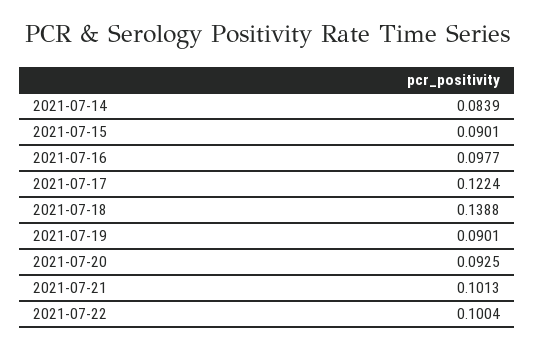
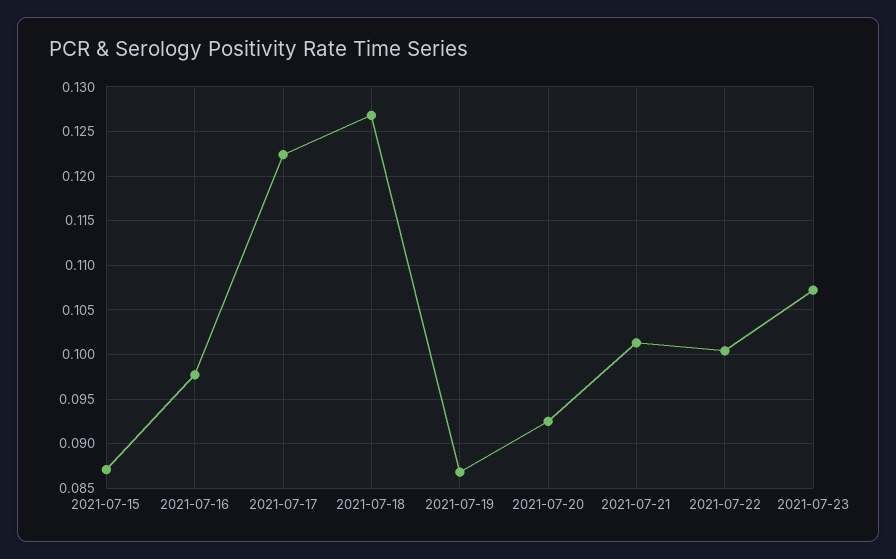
2021-07-14: 0.0839 -> none
2021-07-15: 0.0901 -> 0.087
2021-07-18: 0.1388 -> 0.127
2021-07-19: 0.0901 -> 0.087
2021-07-23: none -> 0.107

